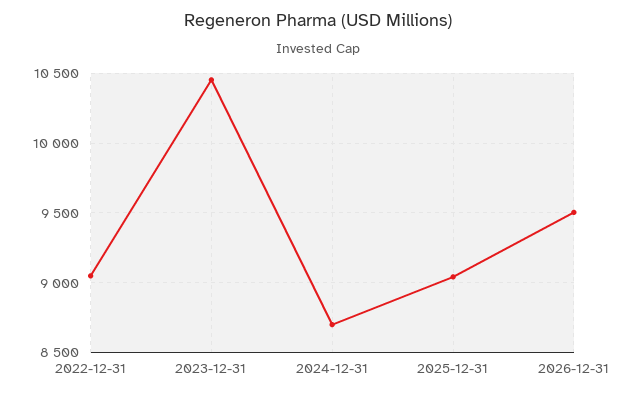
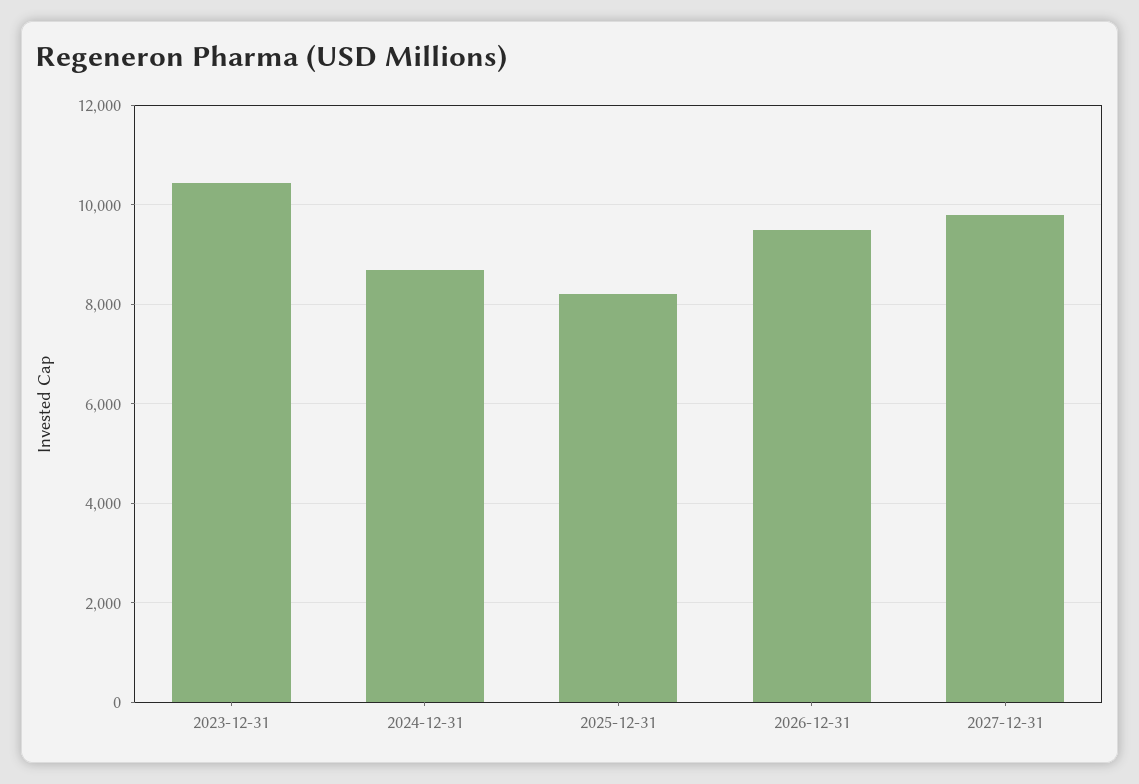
2022-12-31: 9050 -> none
2025-12-31: 9050 -> 8200
2027-12-31: none -> 9800

